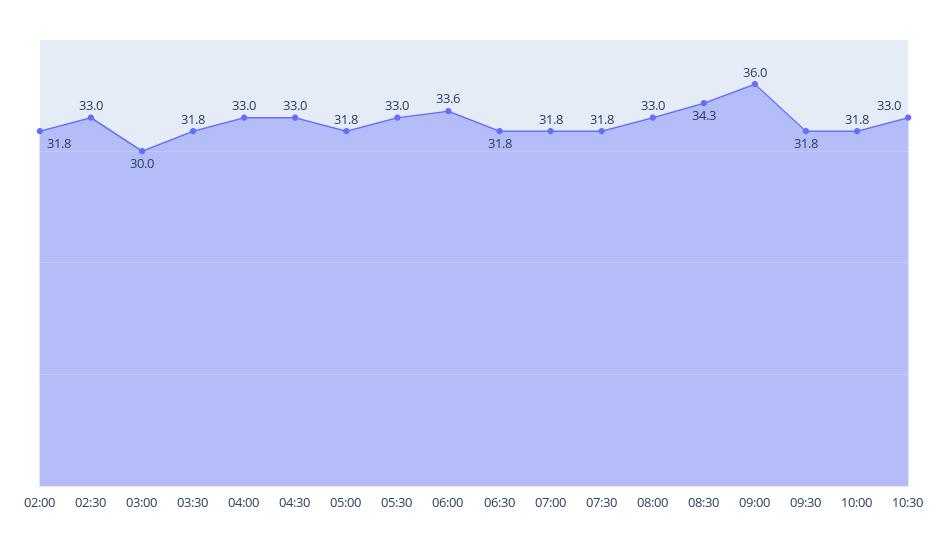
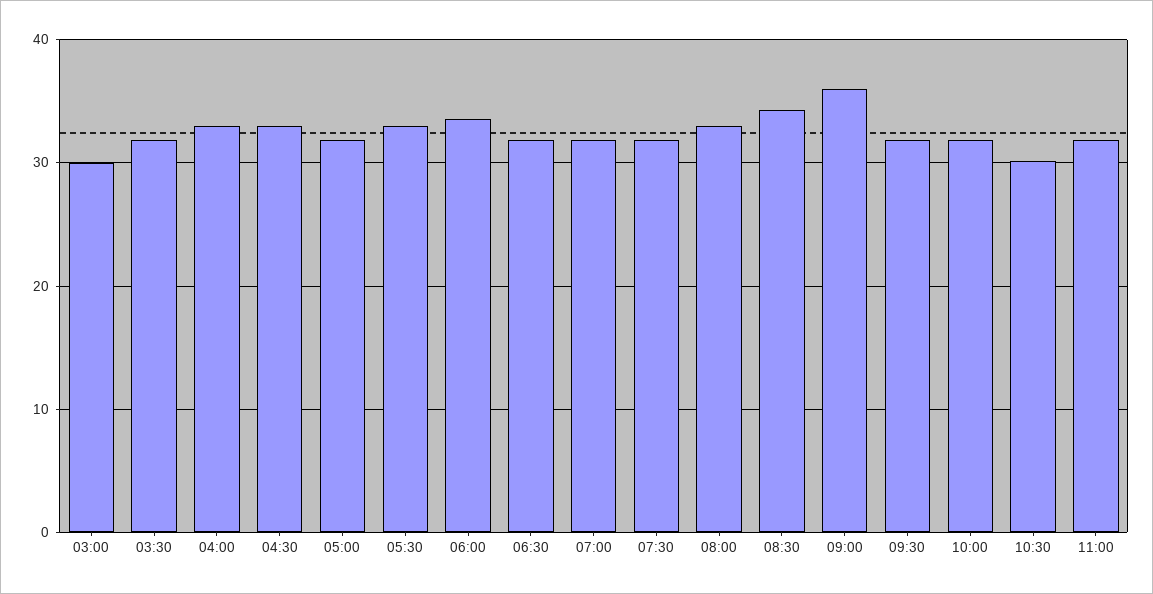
02:00: 31.8 -> none
02:30: 33 -> none
10:30: 33 -> 30
11:00: none -> 32

